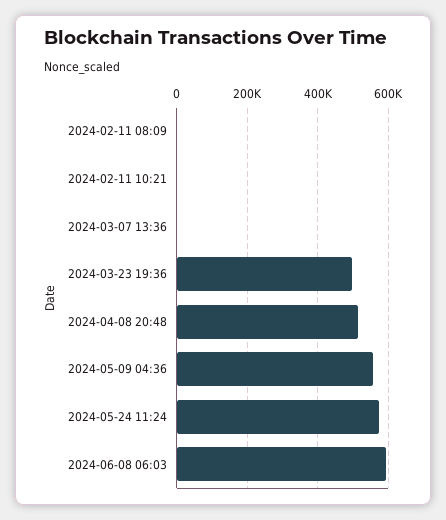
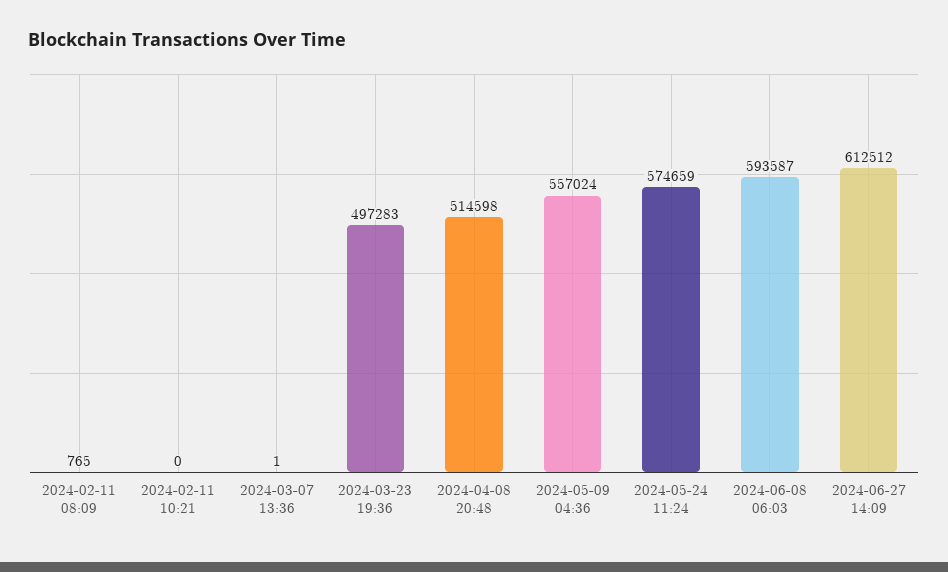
2024-06-27 14:09: none -> 612512

